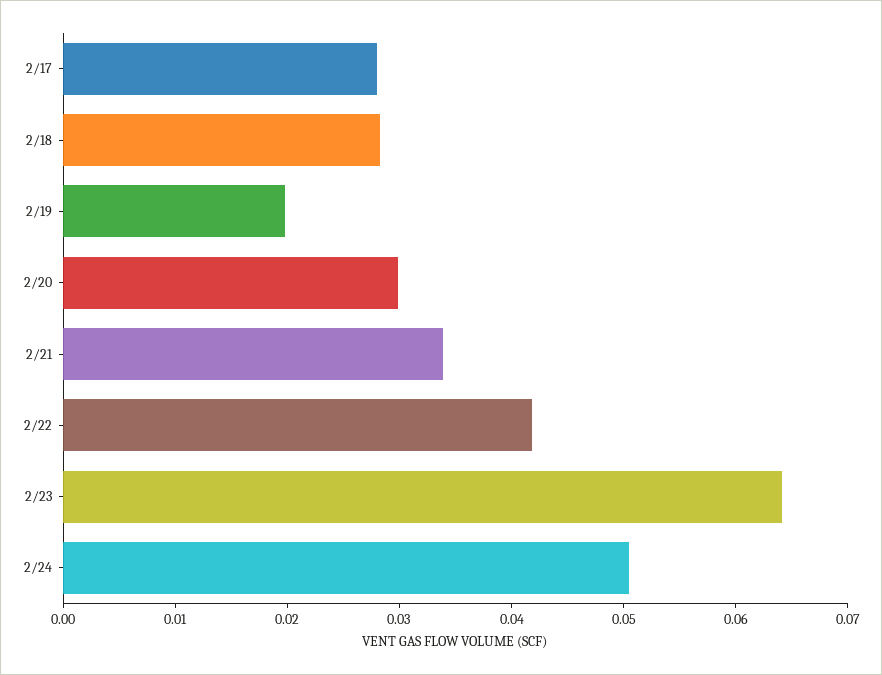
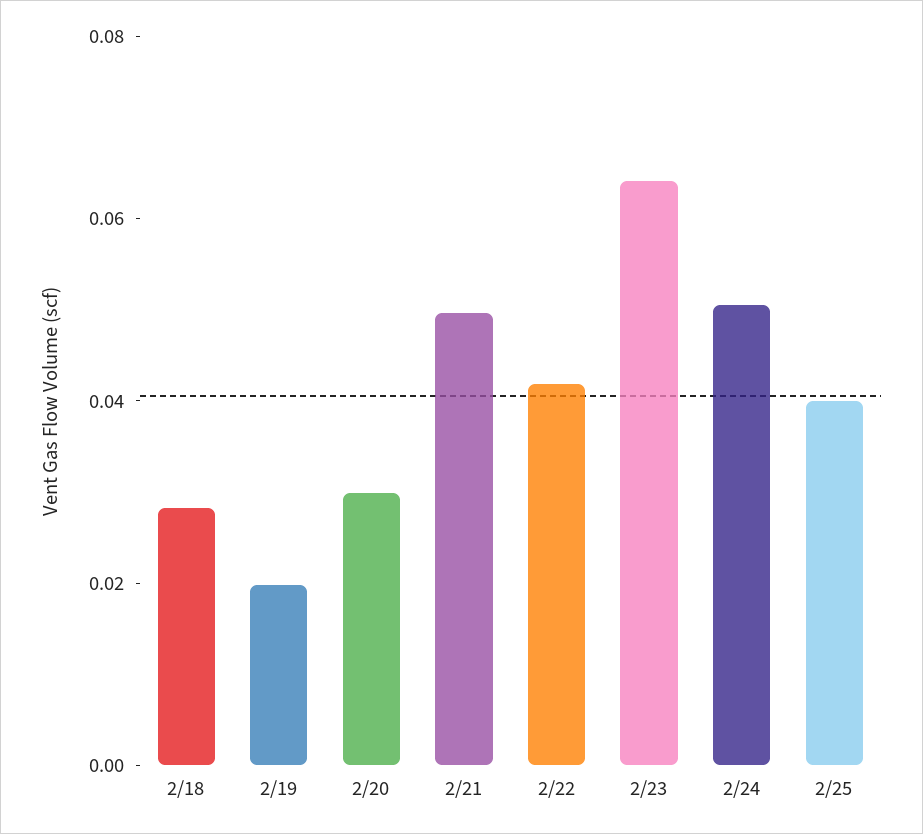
2/17: 0.028 -> none
2/21: 0.034 -> 0.05
2/25: none -> 0.04

